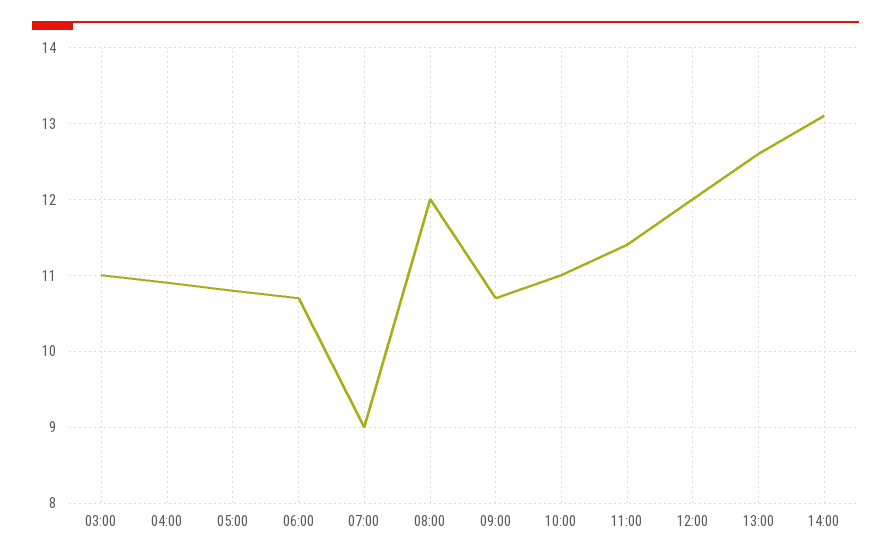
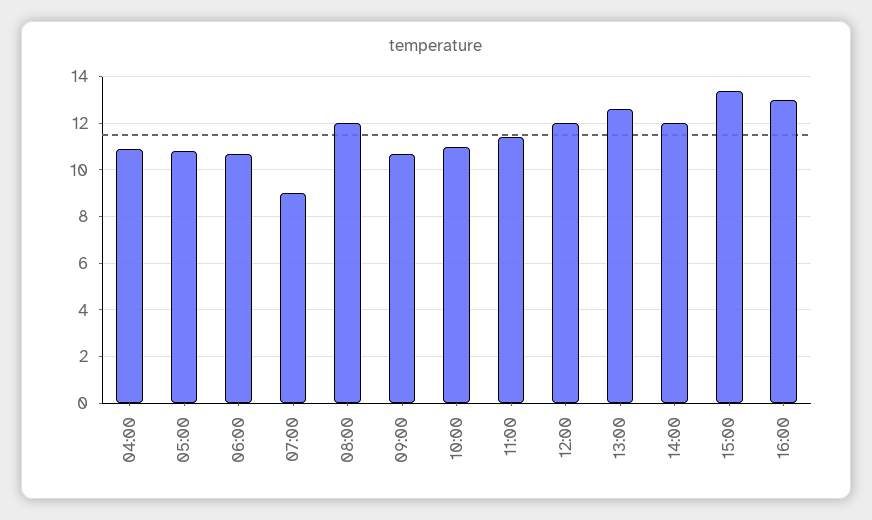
03:00: 11 -> none
14:00: 13.1 -> 12
15:00: none -> 13.5
16:00: none -> 13

